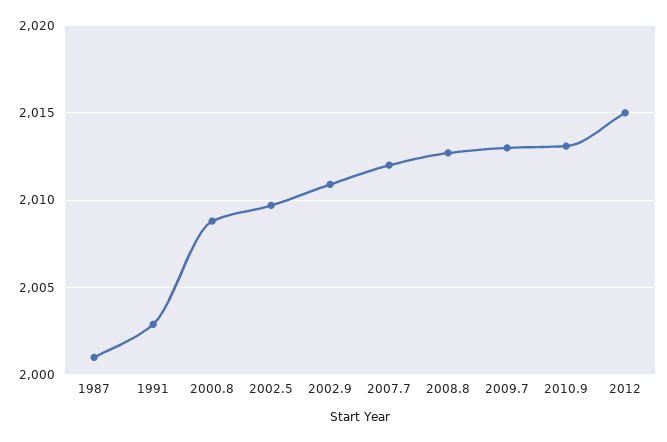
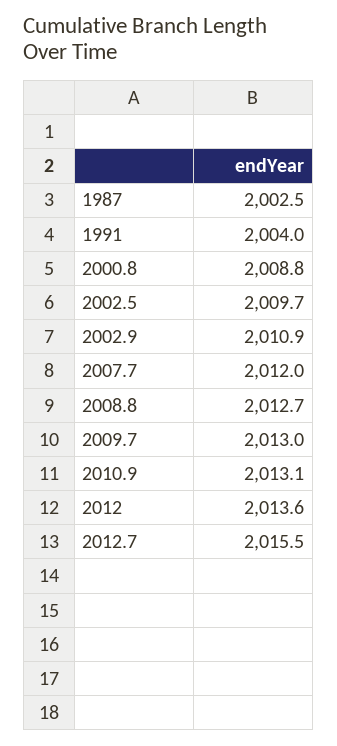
1987: 2001 -> 2002.5
1991: 2003 -> 2004
2012: 2015 -> 2013.6
2012.7: none -> 2015.5

